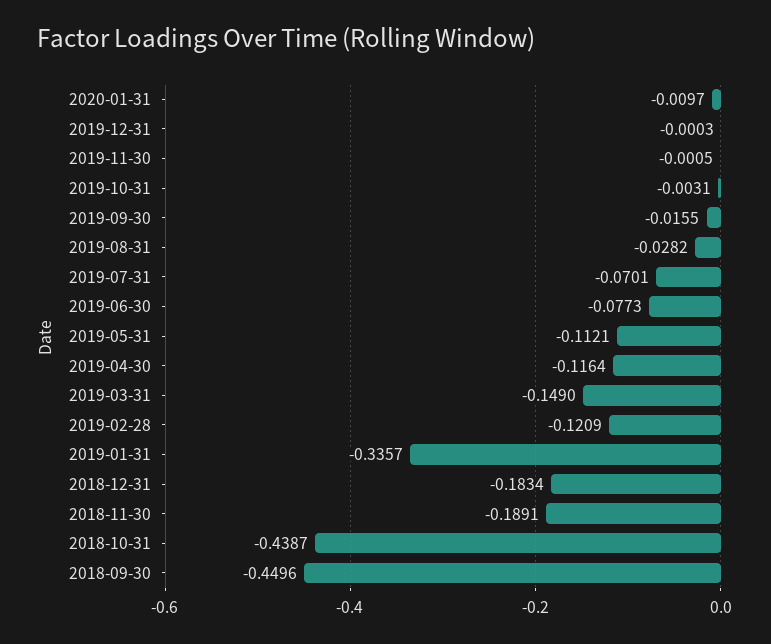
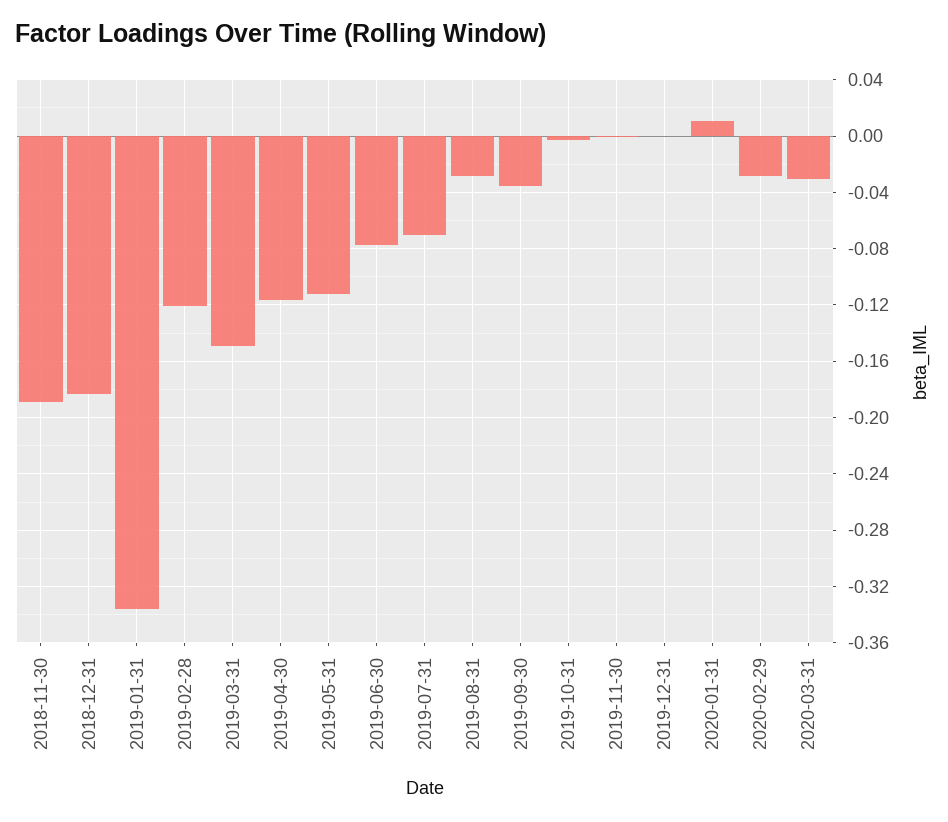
2020-01-31: -0.0097 -> 0.01
2019-09-30: -0.0155 -> -0.035
2018-10-31: -0.4387 -> none
2018-09-30: -0.4496 -> none
2020-02-29: none -> -0.03
2020-03-31: none -> -0.03

